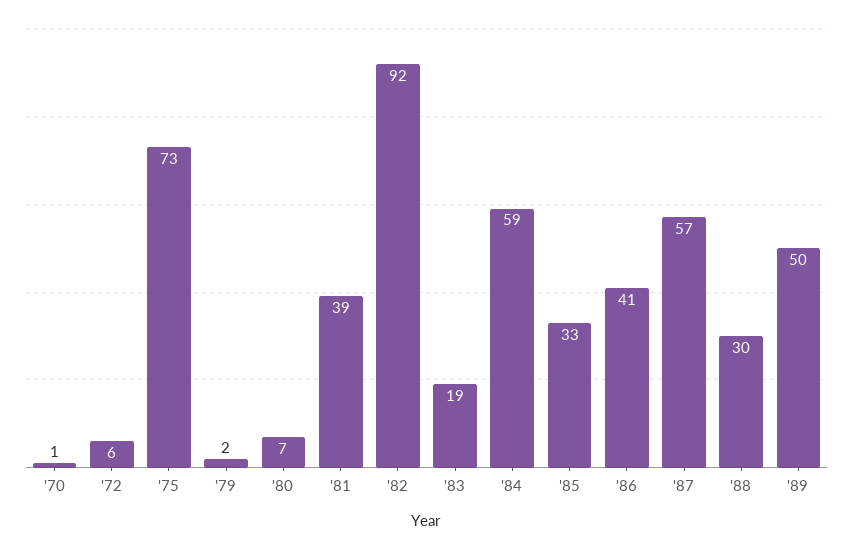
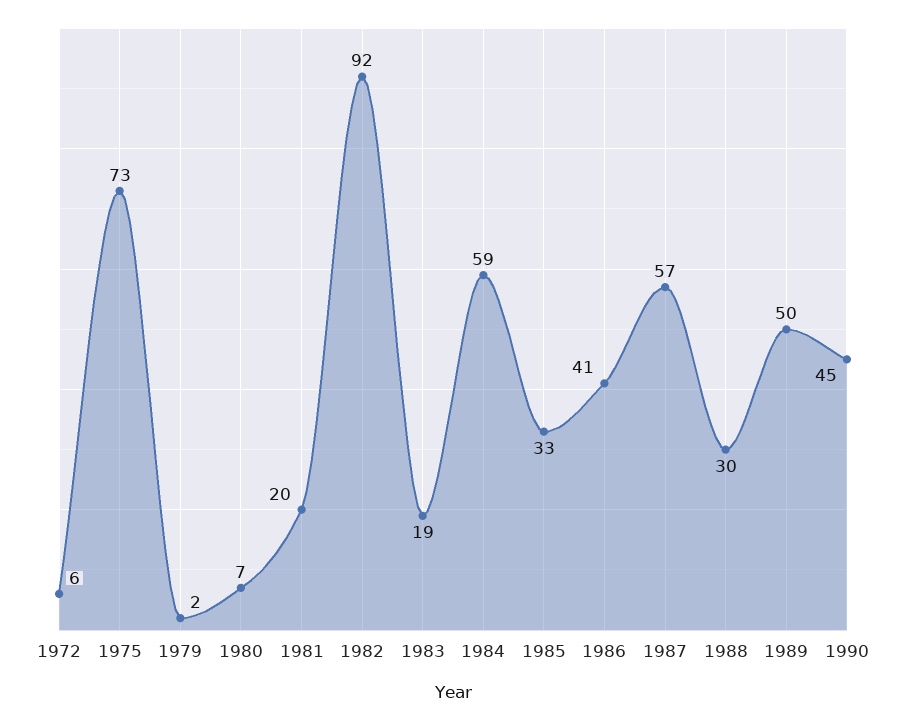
'70: 1 -> none
'81: 39 -> 20
1990: none -> 45

